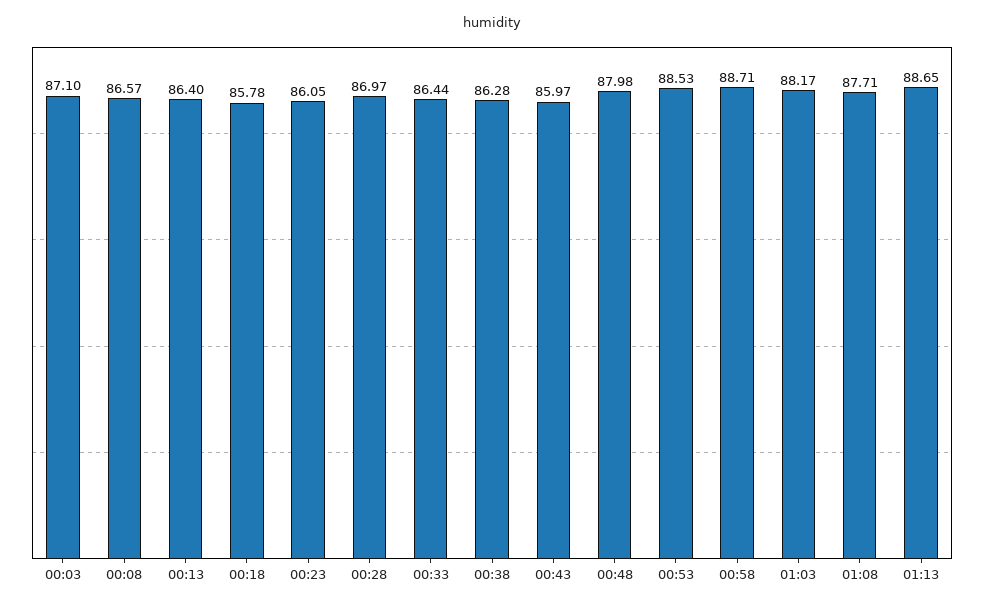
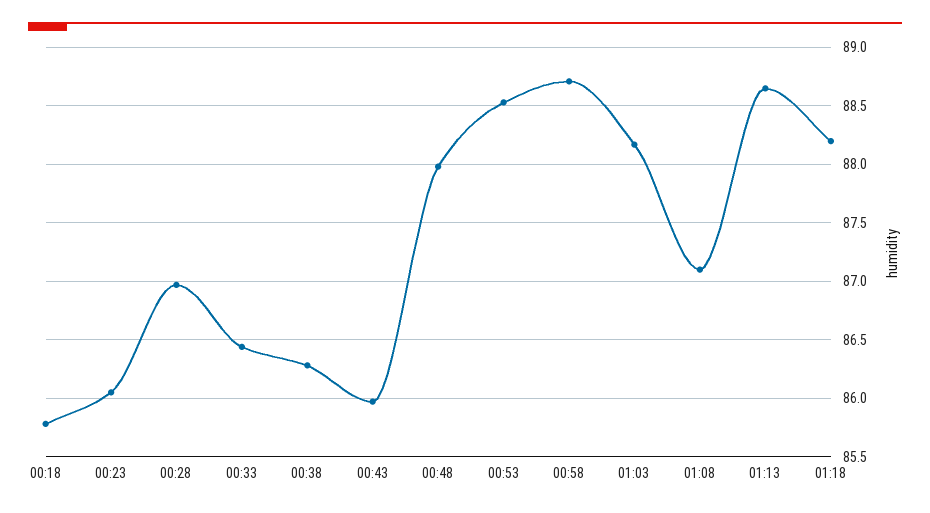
00:03: 87.1 -> none
00:08: 86.57 -> none
00:13: 86.4 -> none
01:08: 87.71 -> 87.1
01:18: none -> 88.2

